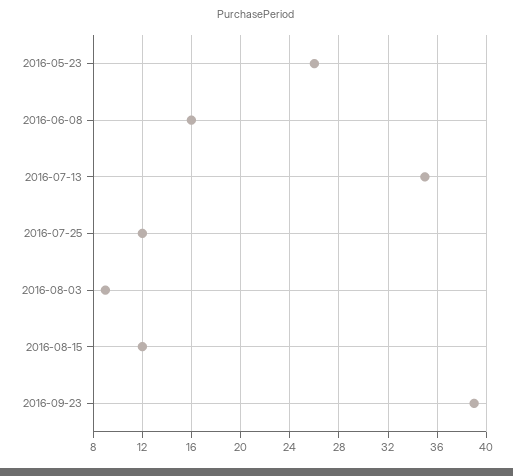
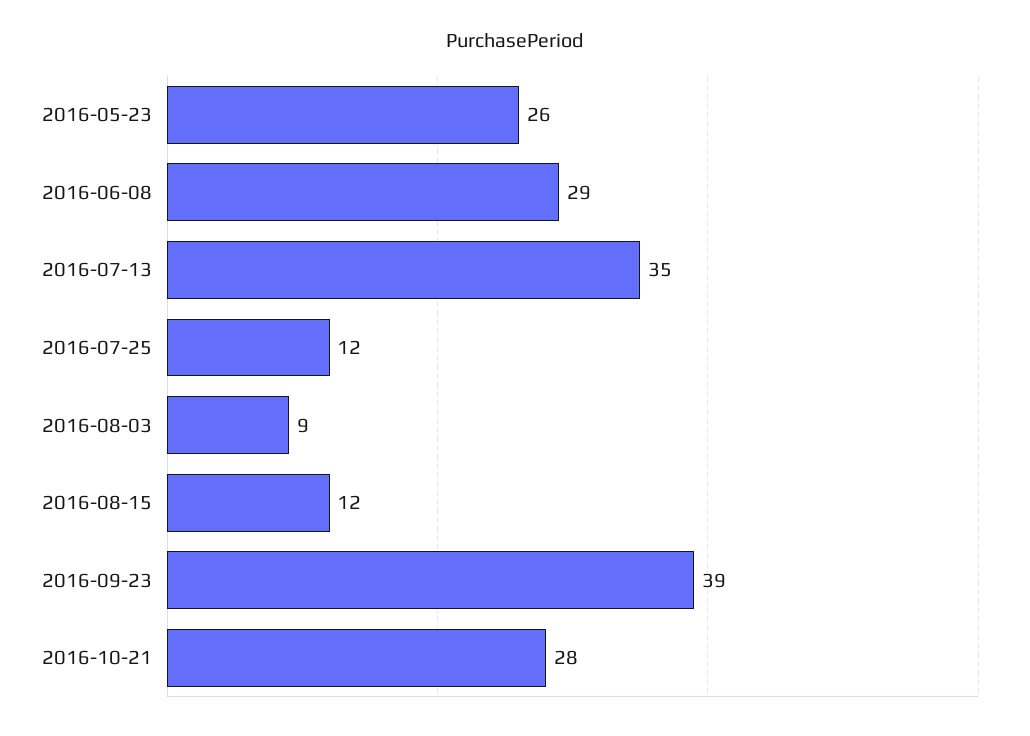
2016-06-08: 16 -> 29
2016-10-21: none -> 28

